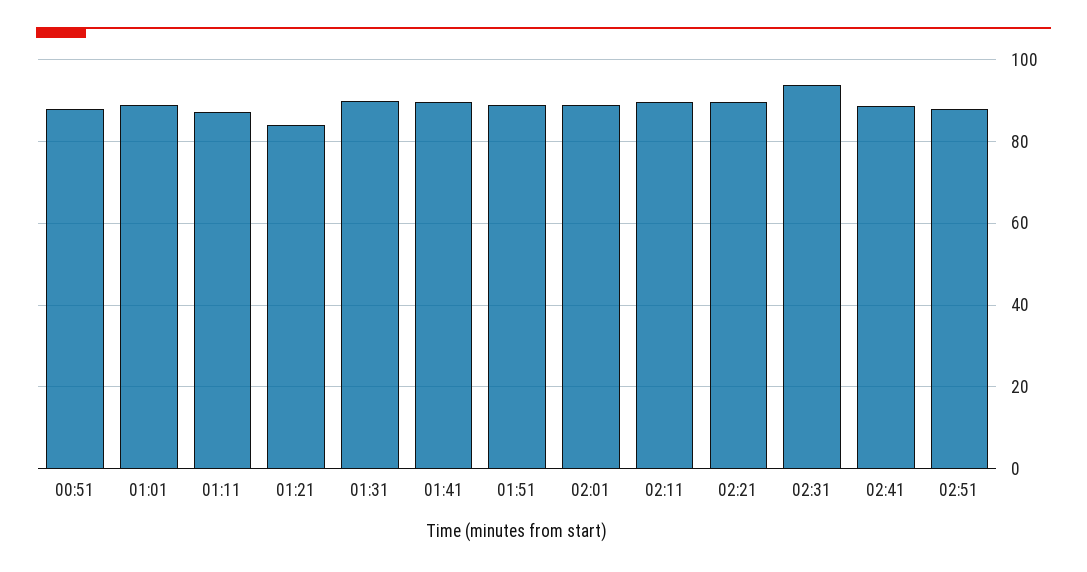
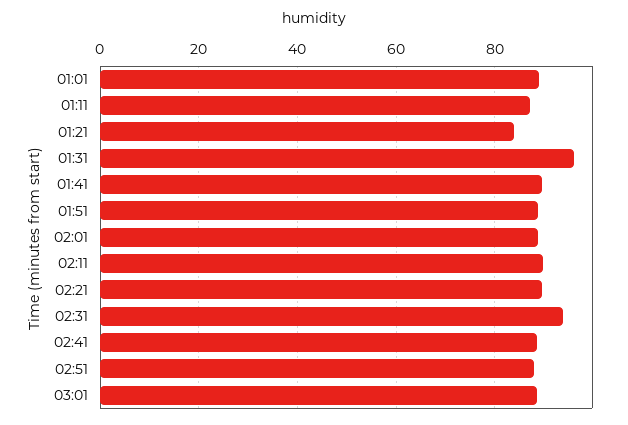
00:51: 88 -> none
01:31: 90 -> 96
03:01: none -> 88

